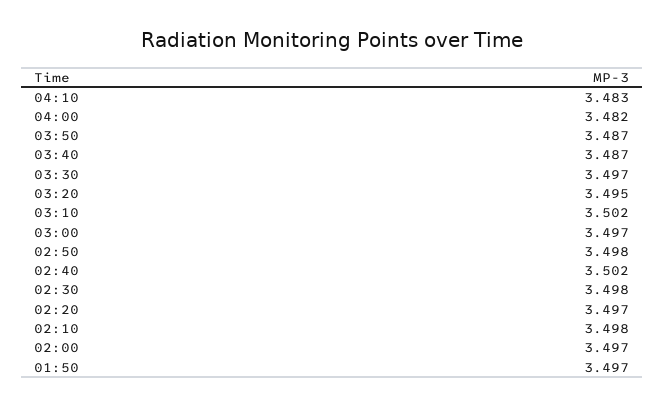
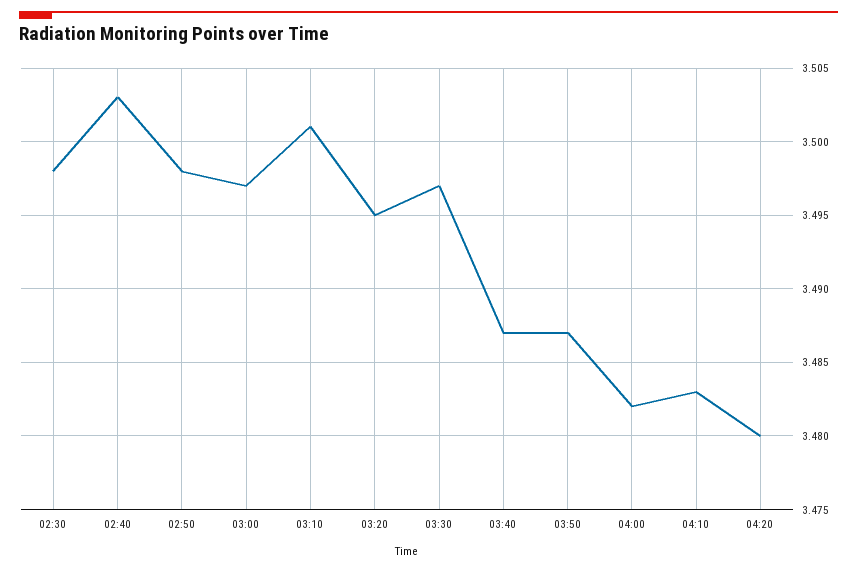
03:10: 3.502 -> 3.501
02:40: 3.502 -> 3.503
02:20: 3.497 -> none
02:10: 3.498 -> none
02:00: 3.497 -> none
01:50: 3.497 -> none
04:20: none -> 3.48

